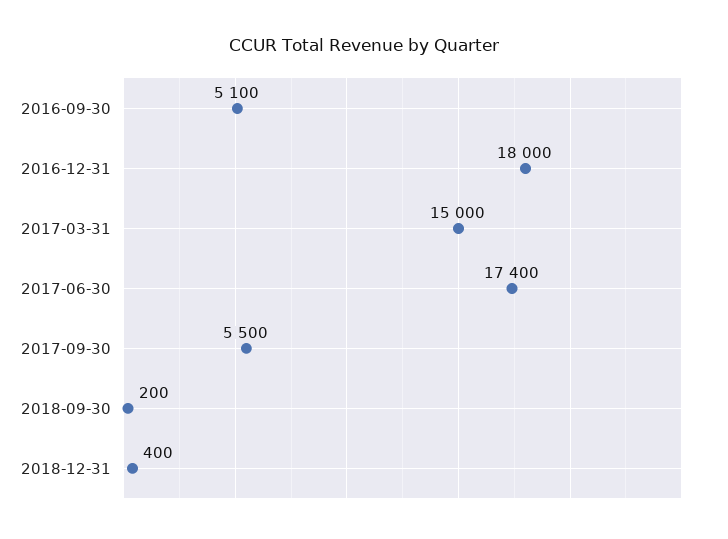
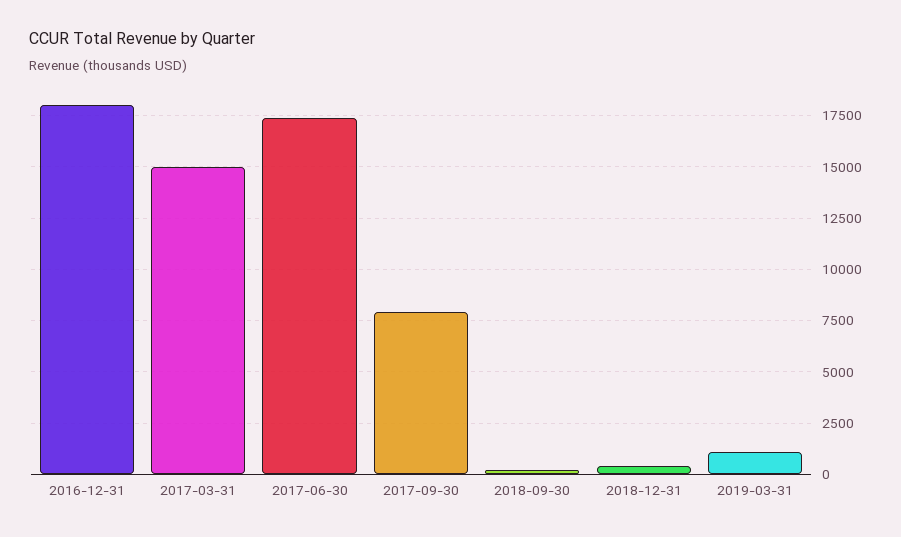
2016-09-30: 5100 -> none
2017-09-30: 5500 -> 8000
2019-03-31: none -> 1000

